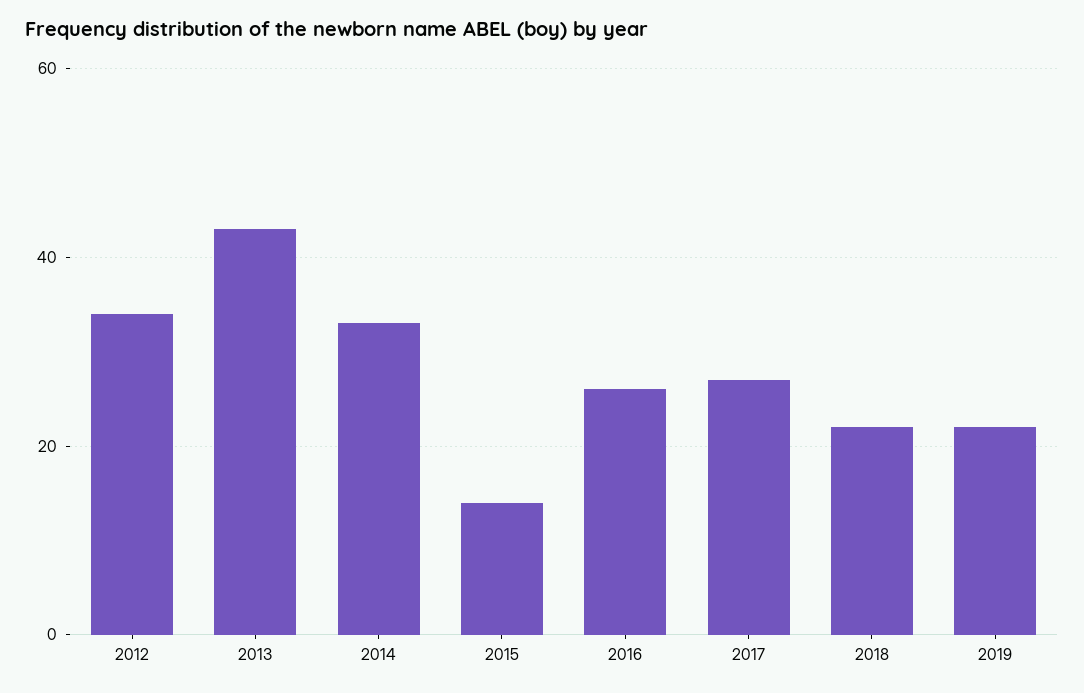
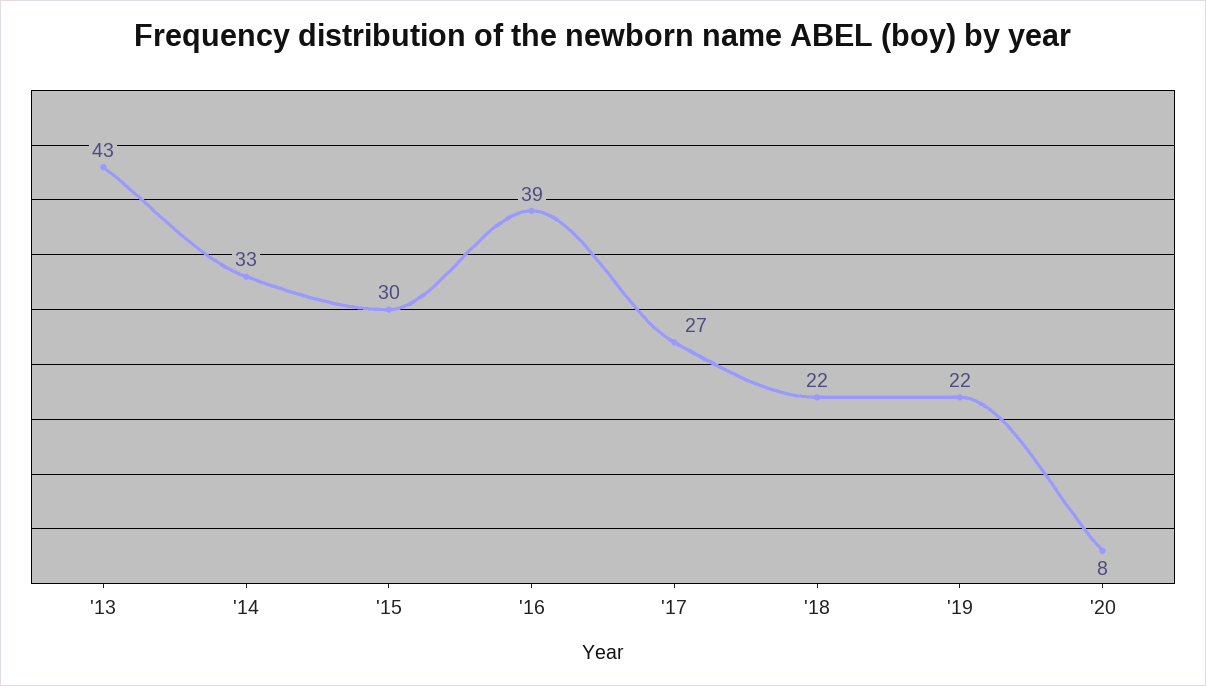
2012: 35 -> none
2015: 15 -> 30
2016: 25 -> 39
'20: none -> 8

